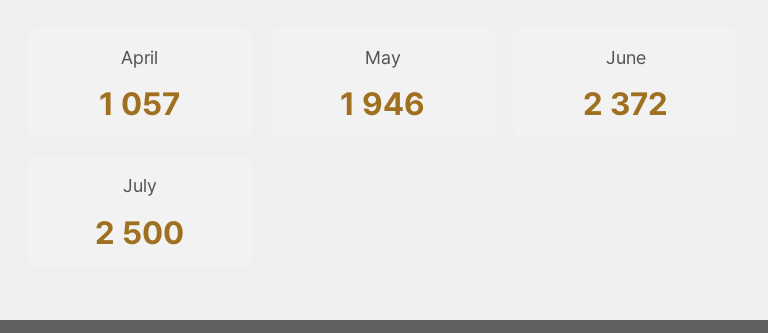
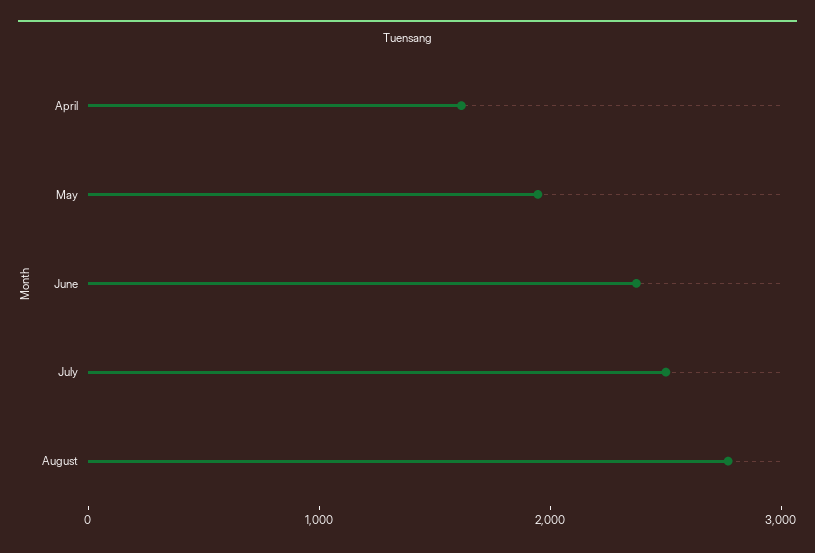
April: 1057 -> 1600
August: none -> 2800

